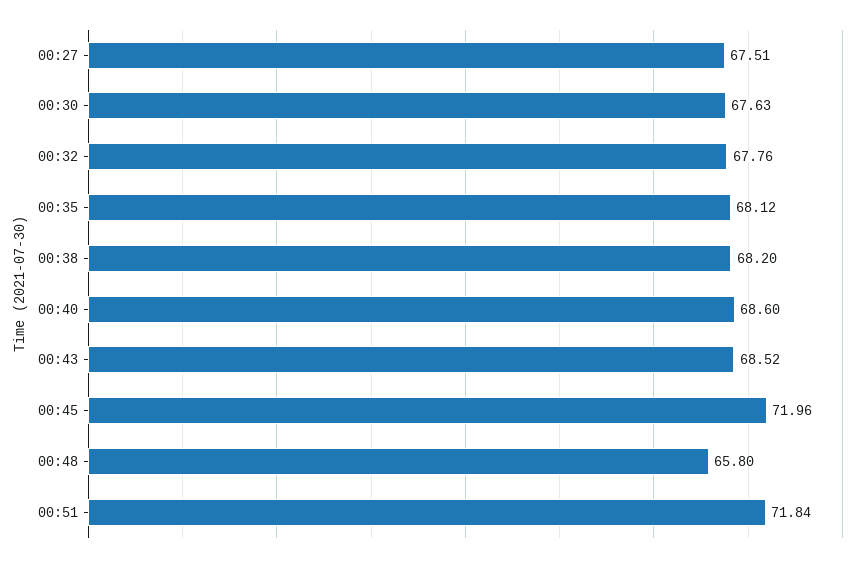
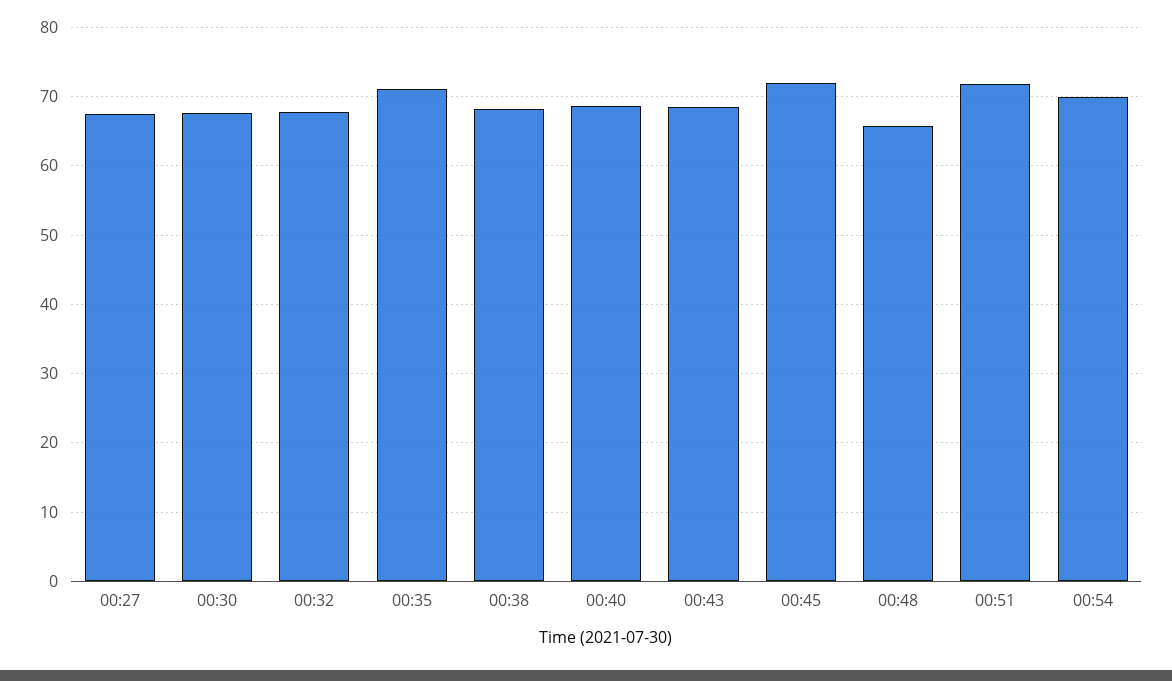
00:35: 68.12 -> 71
00:54: none -> 70

